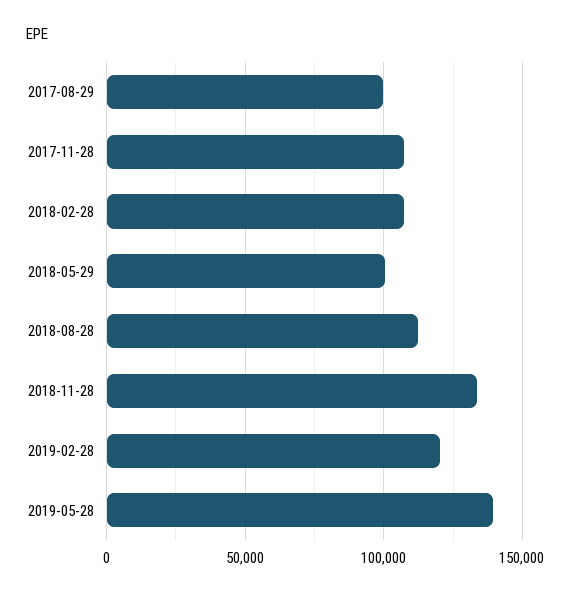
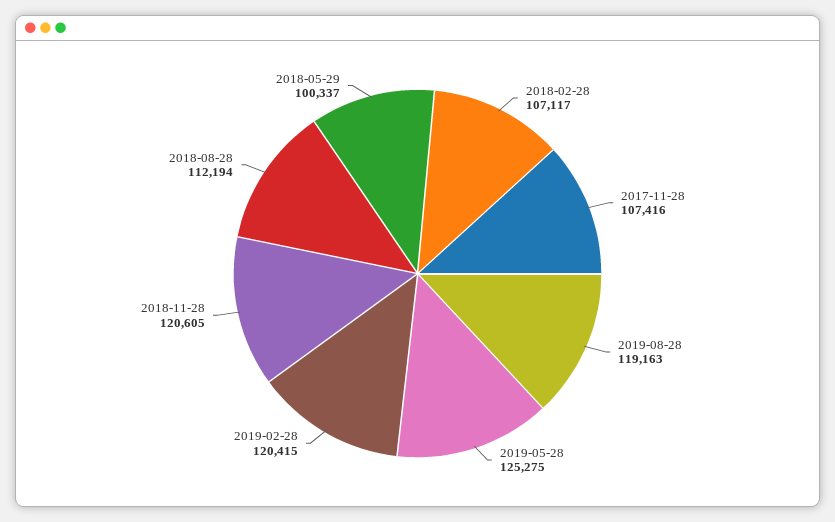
2017-08-29: 100000 -> none
2018-11-28: 135000 -> 120605
2019-05-28: 140000 -> 125275
2019-08-28: none -> 119163

